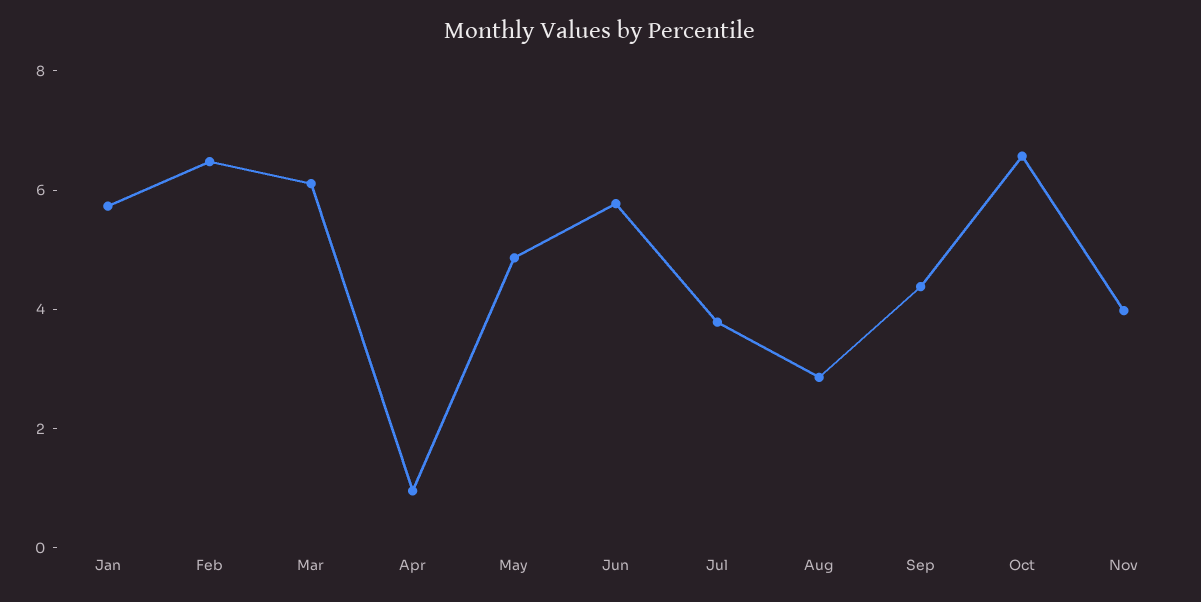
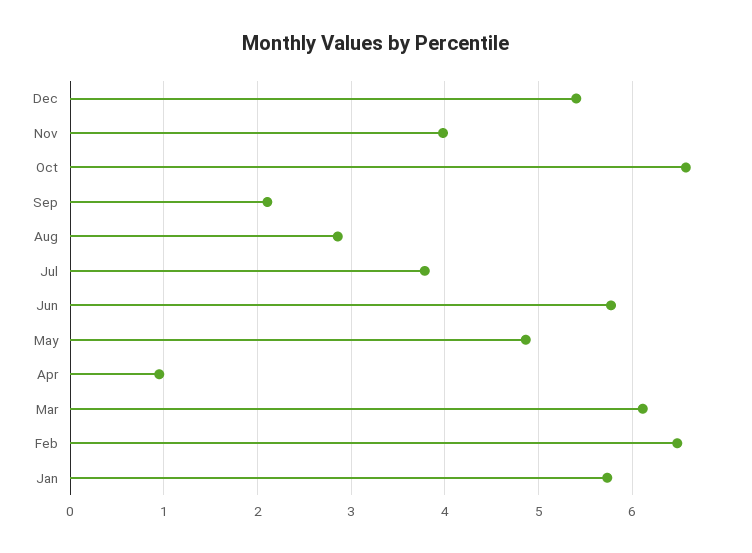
Sep: 4.5 -> 2.1
Dec: none -> 5.4

